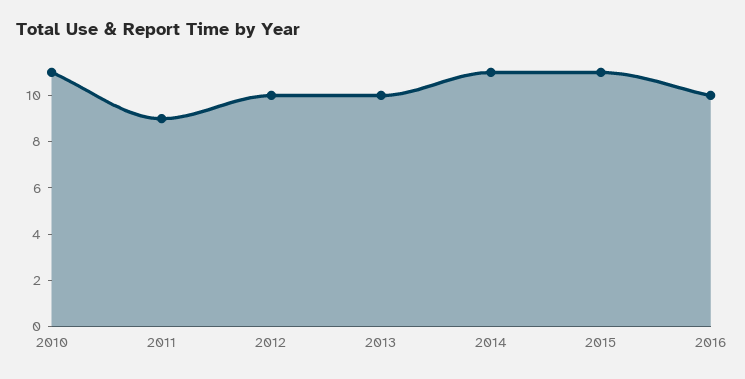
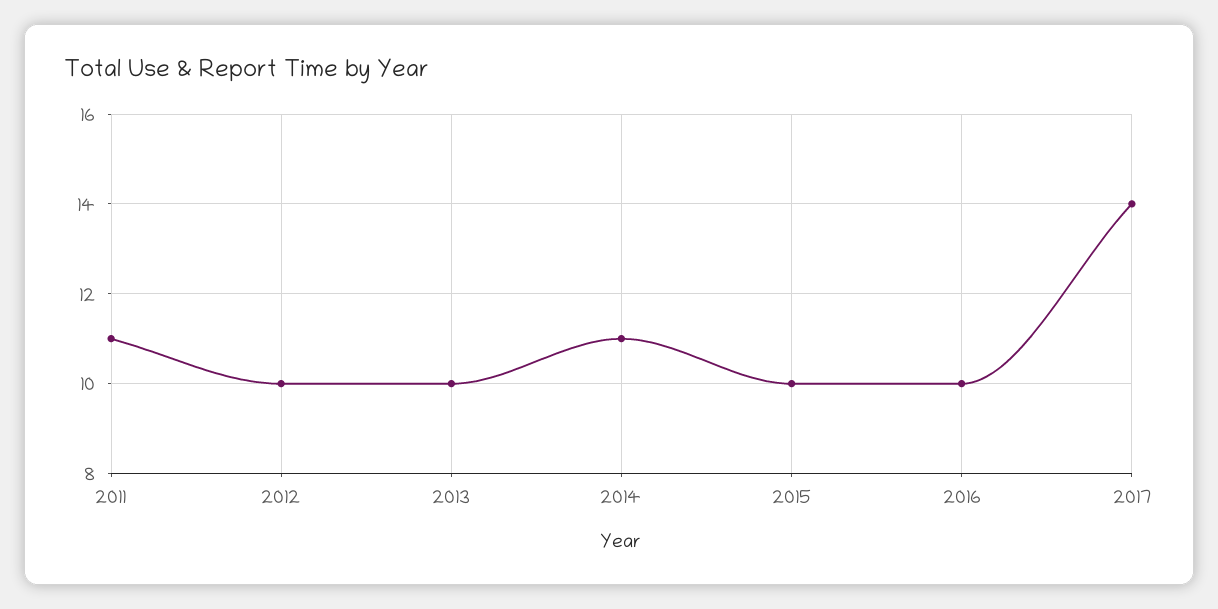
2010: 11 -> none
2011: 9 -> 11
2015: 11 -> 10
2017: none -> 14

